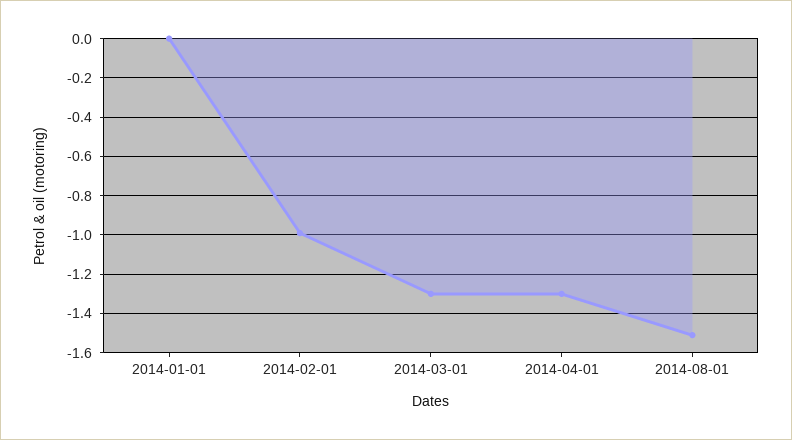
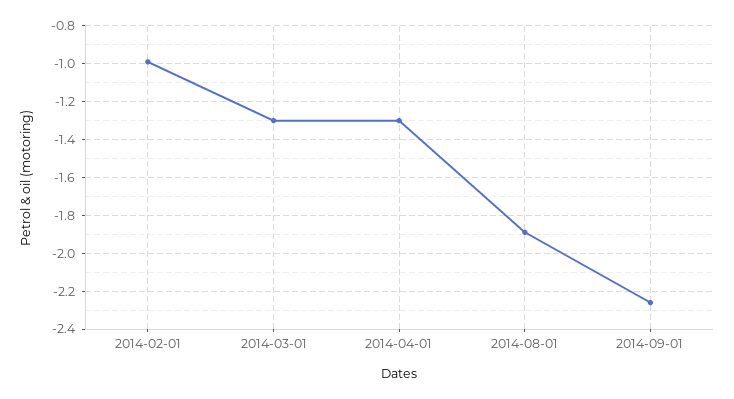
2014-01-01: 0 -> none
2014-08-01: -1.5 -> -1.9
2014-09-01: none -> -2.25

